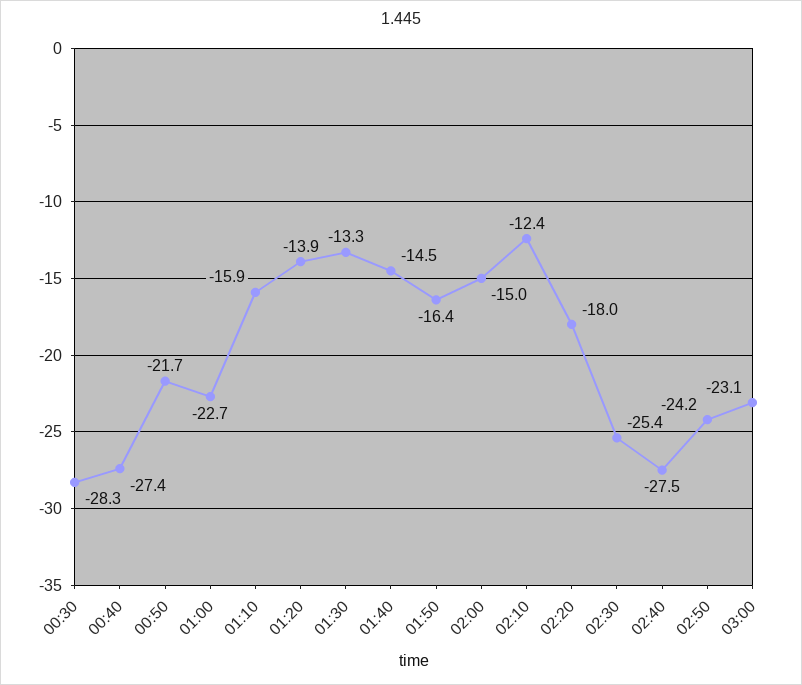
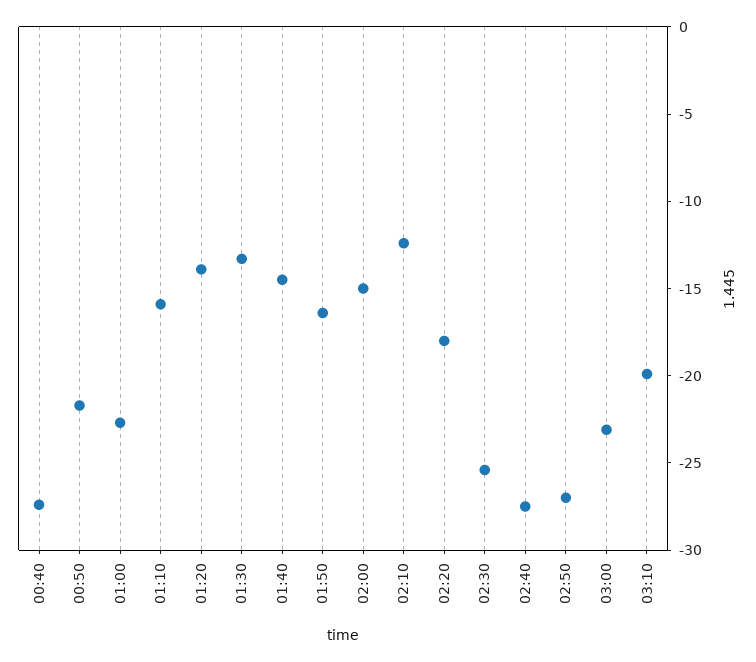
00:30: -28.3 -> none
02:50: -24.2 -> -27
03:10: none -> -20

